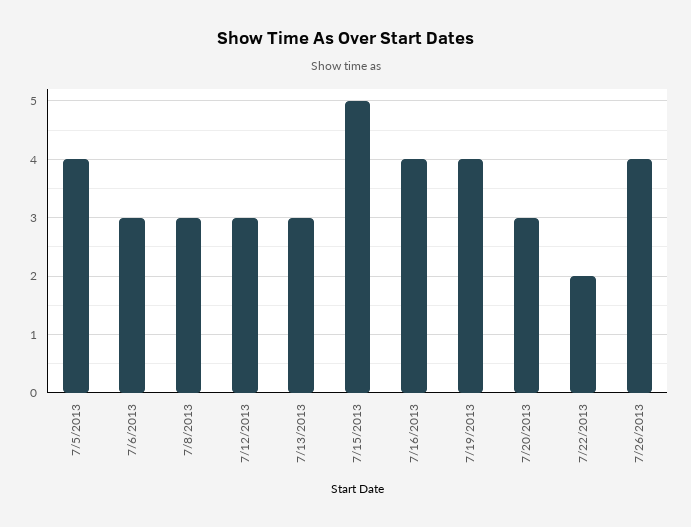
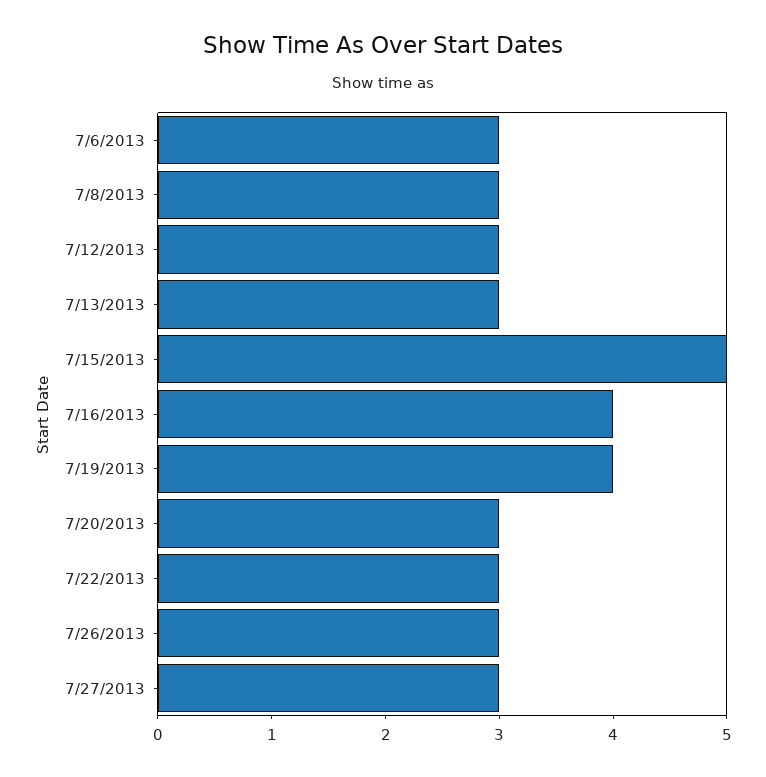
7/5/2013: 4 -> none
7/22/2013: 2 -> 3
7/26/2013: 4 -> 3
7/27/2013: none -> 3

